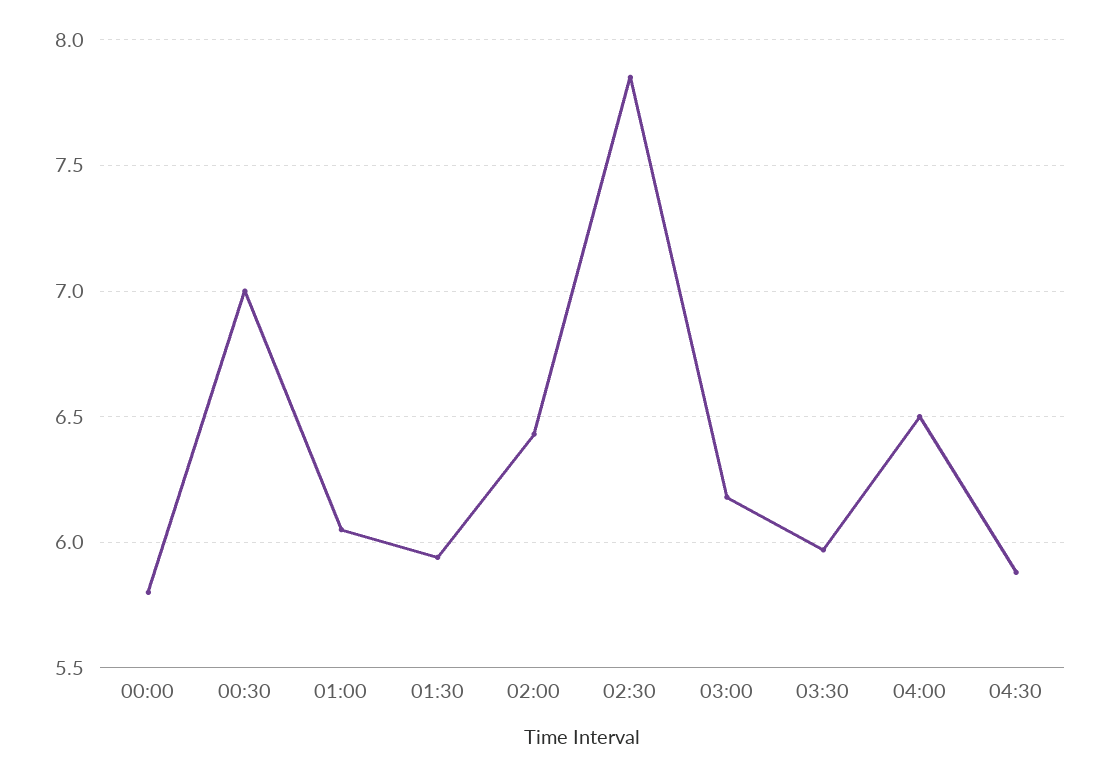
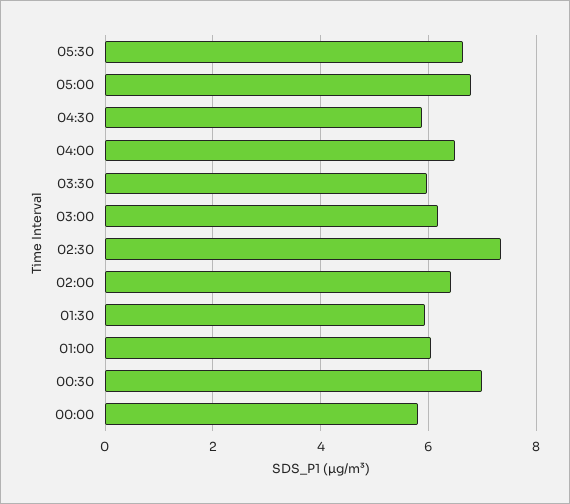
02:30: 7.85 -> 7.4
05:30: none -> 6.6
05:00: none -> 6.8

